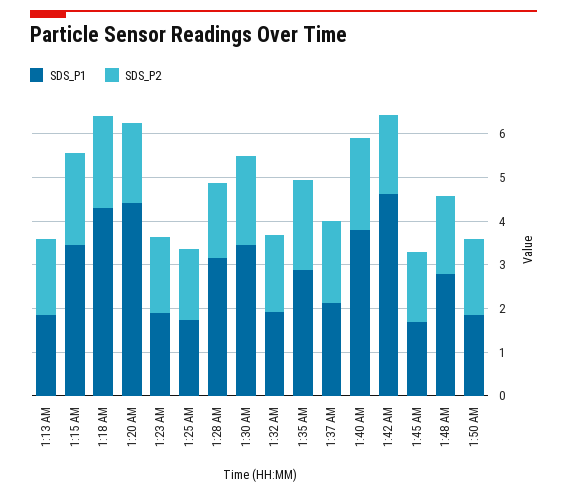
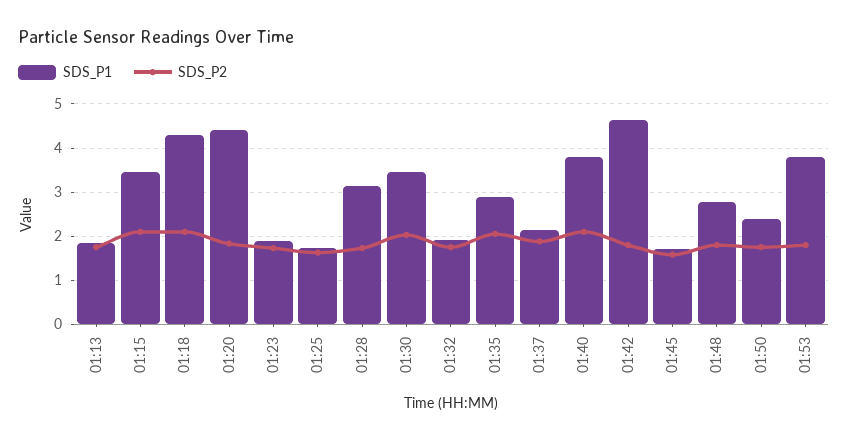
SDS_P1, 1:50 AM: 1.8 -> 2.4
SDS_P1, 01:53: none -> 3.8
SDS_P2, 01:53: none -> 1.8

